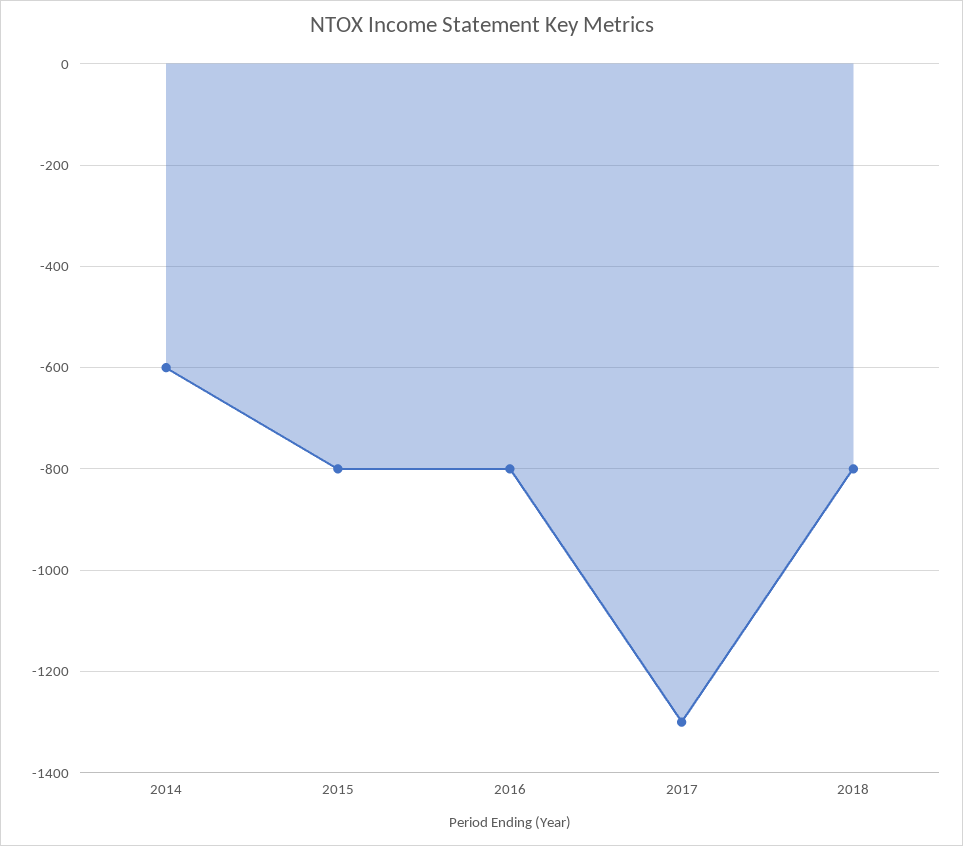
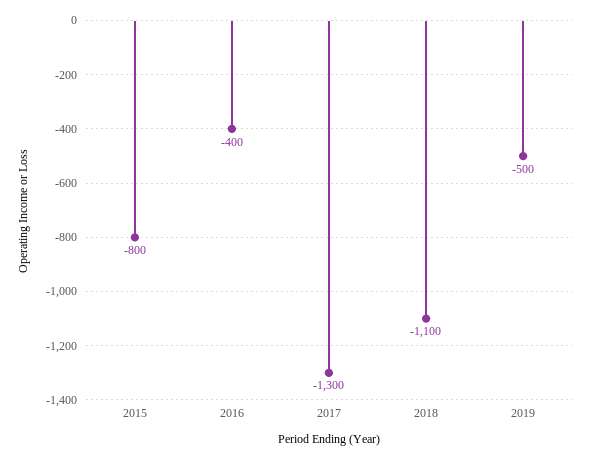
2014: -600 -> none
2016: -800 -> -400
2018: -800 -> -1100
2019: none -> -500

